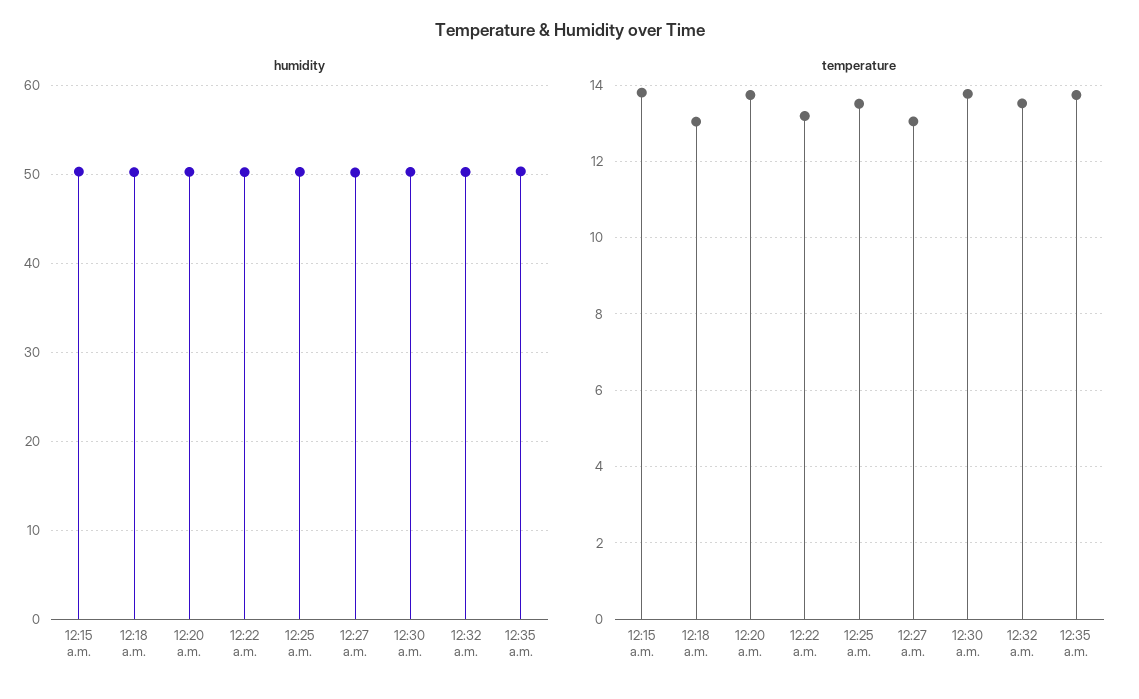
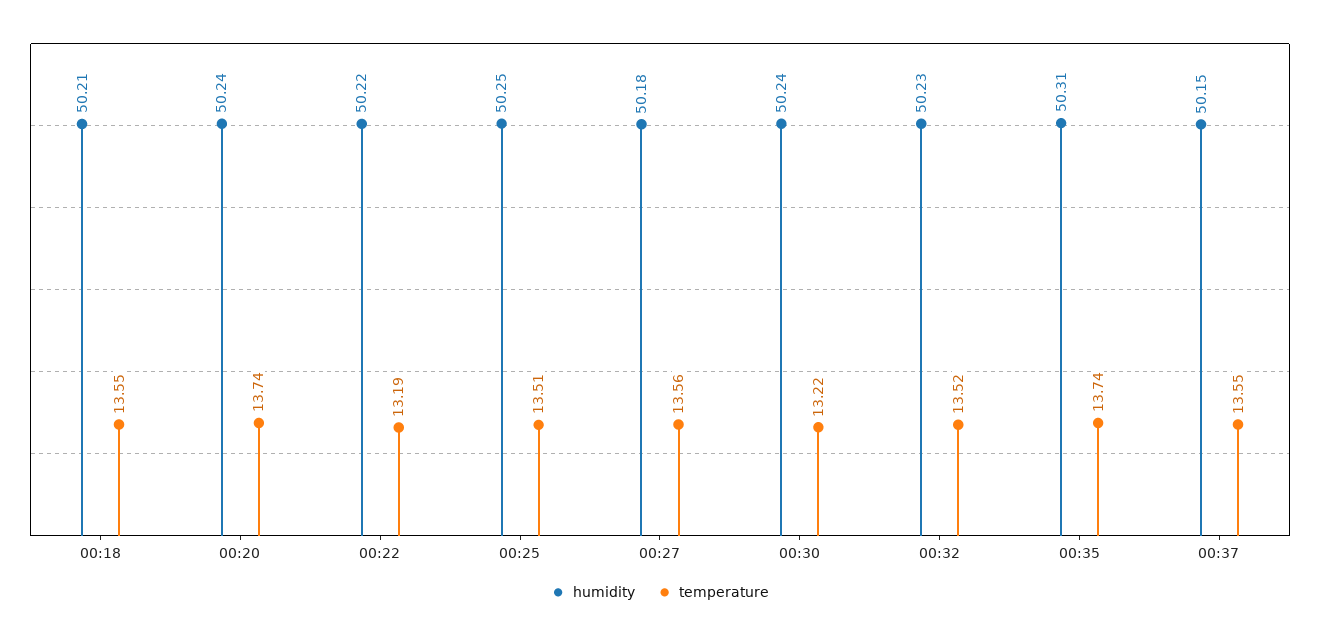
humidity, 12:15 a.m.: 50 -> none
temperature, 12:15 a.m.: 13.8 -> none
temperature, 12:18 a.m.: 13 -> 13.55
temperature, 12:27 a.m.: 13 -> 13.56
temperature, 12:30 a.m.: 13.8 -> 13.22
humidity, 00:37: none -> 50.15
temperature, 00:37: none -> 13.55

